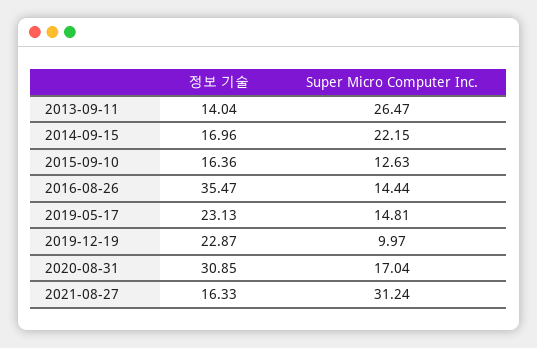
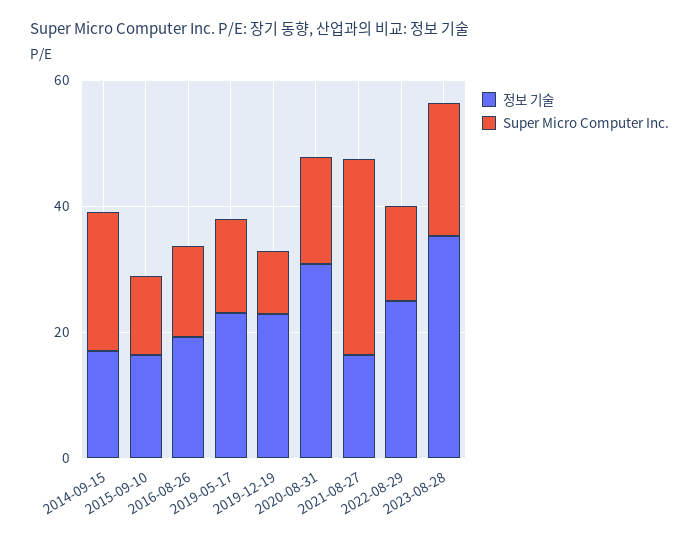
정보 기술, 2013-09-11: 14.04 -> none
Super Micro Computer Inc., 2013-09-11: 26.47 -> none
정보 기술, 2016-08-26: 35.47 -> 20
정보 기술, 2022-08-29: none -> 25
Super Micro Computer Inc., 2022-08-29: none -> 15
정보 기술, 2023-08-28: none -> 35
Super Micro Computer Inc., 2023-08-28: none -> 20

